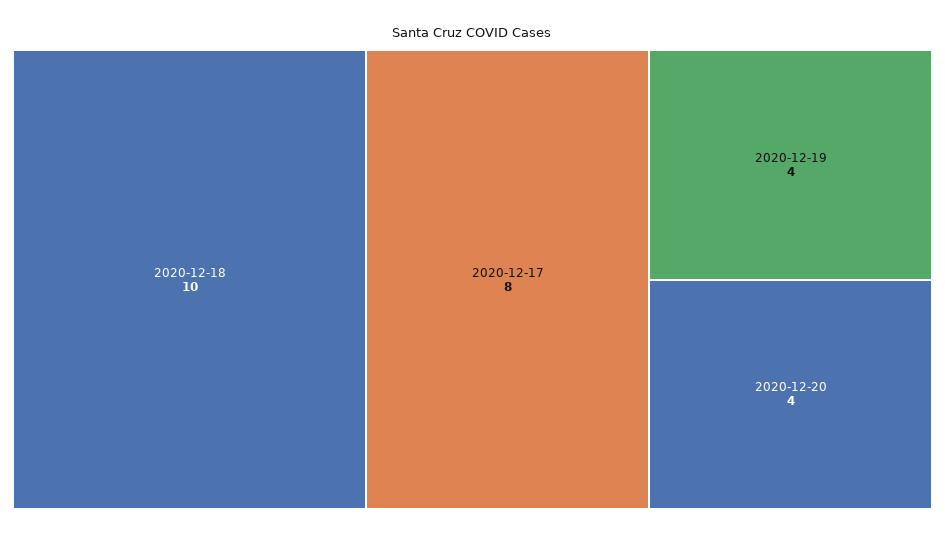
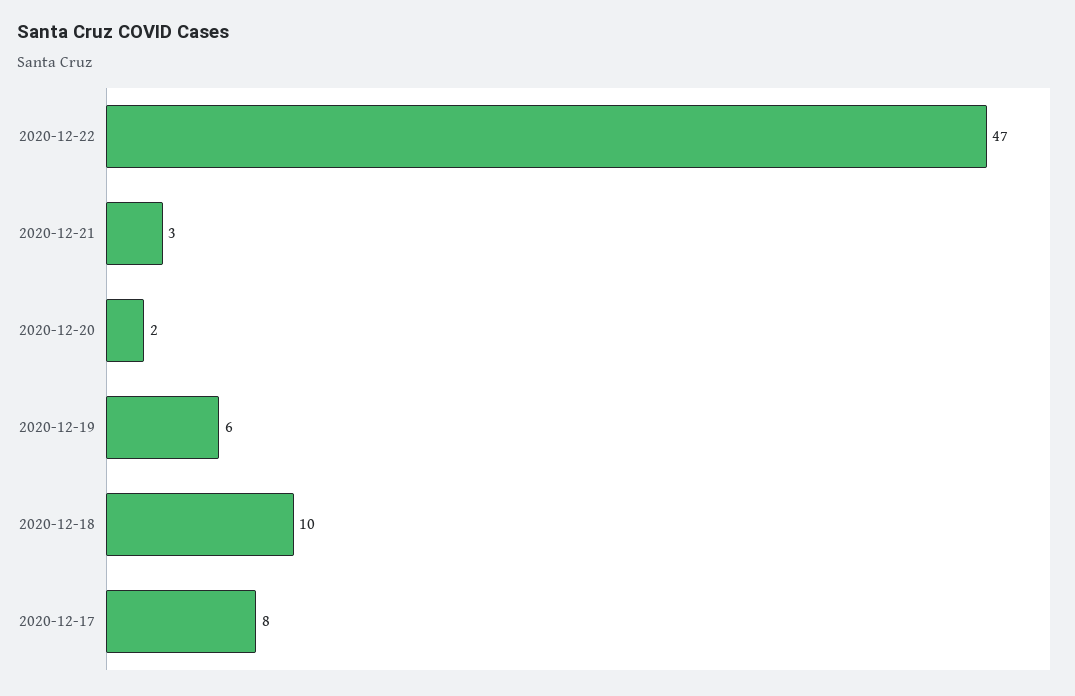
2020-12-19: 4 -> 6
2020-12-20: 4 -> 2
2020-12-22: none -> 47
2020-12-21: none -> 3

